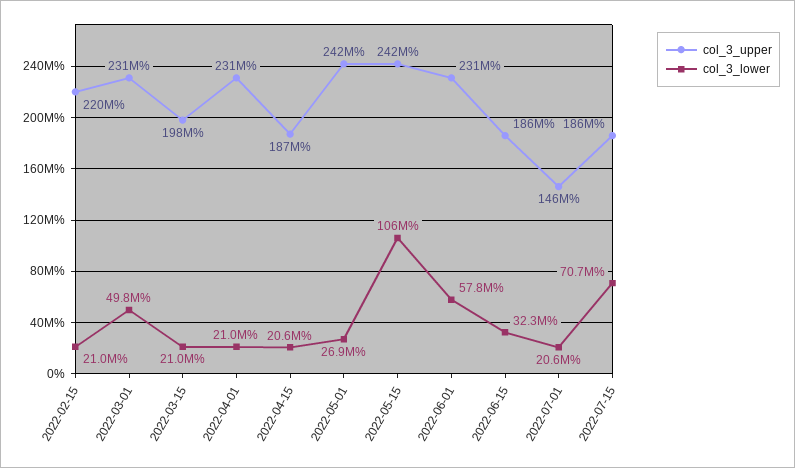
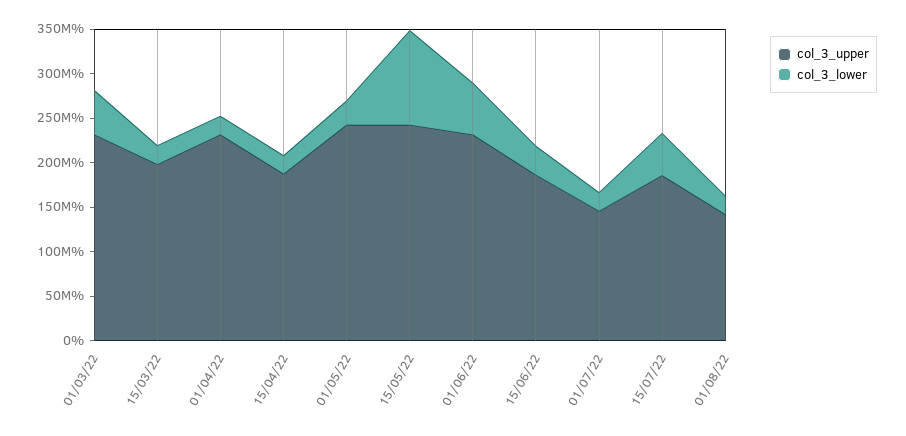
col_3_upper, 2022-02-15: 220000000 -> none
col_3_lower, 2022-02-15: 21000000 -> none
col_3_lower, 2022-07-15: 70700000 -> 50000000
col_3_upper, 01/08/22: none -> 140000000
col_3_lower, 01/08/22: none -> 20000000

